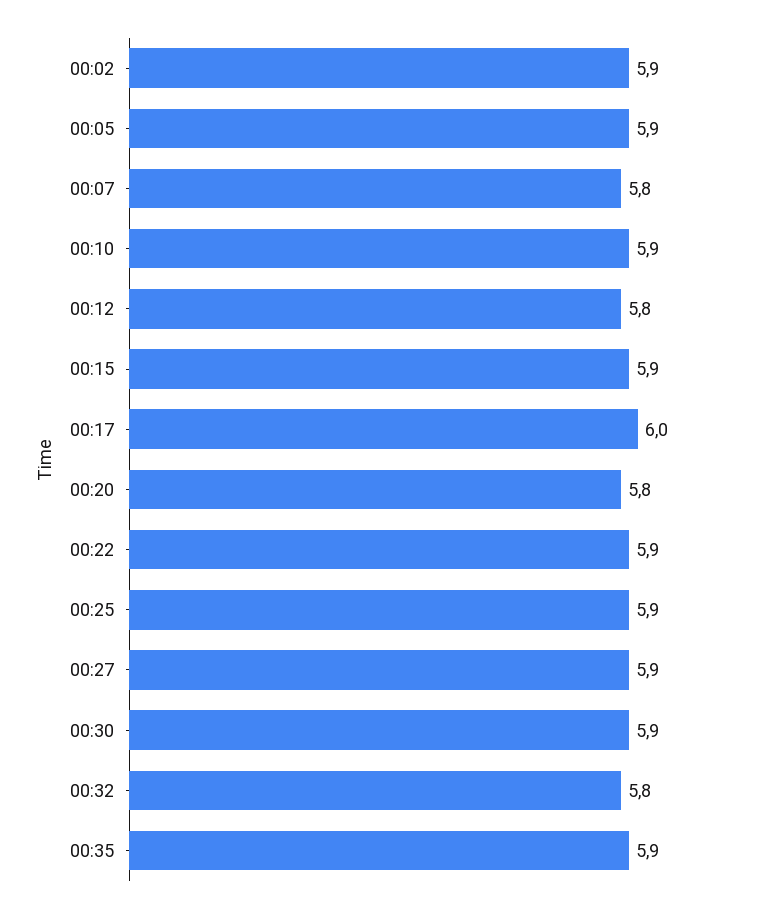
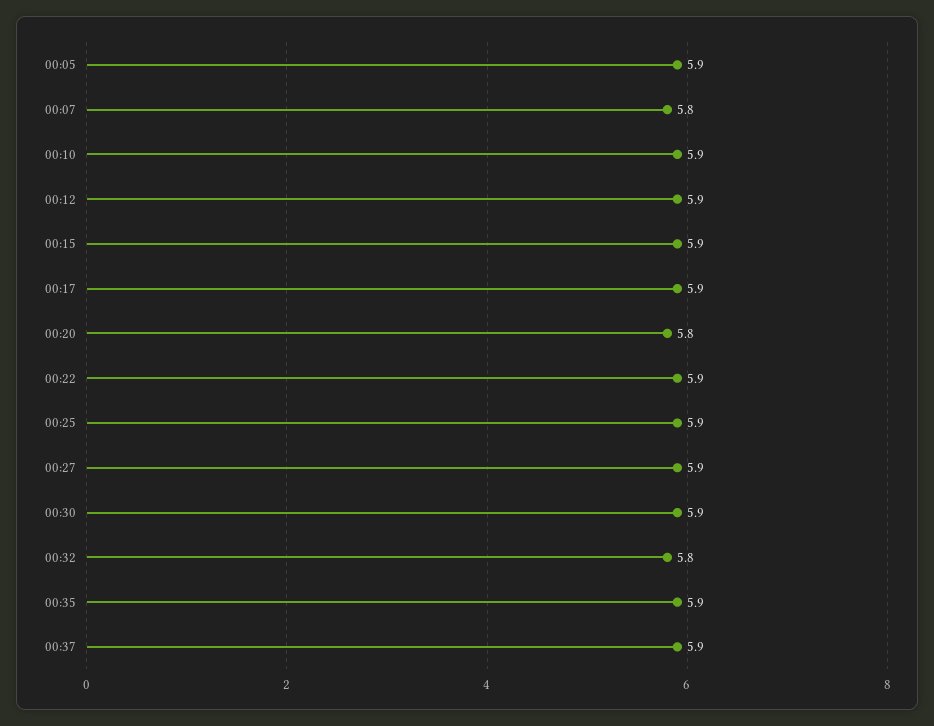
00:02: 5.9 -> none
00:12: 5.8 -> 5.9
00:17: 6 -> 5.9
00:37: none -> 5.9

